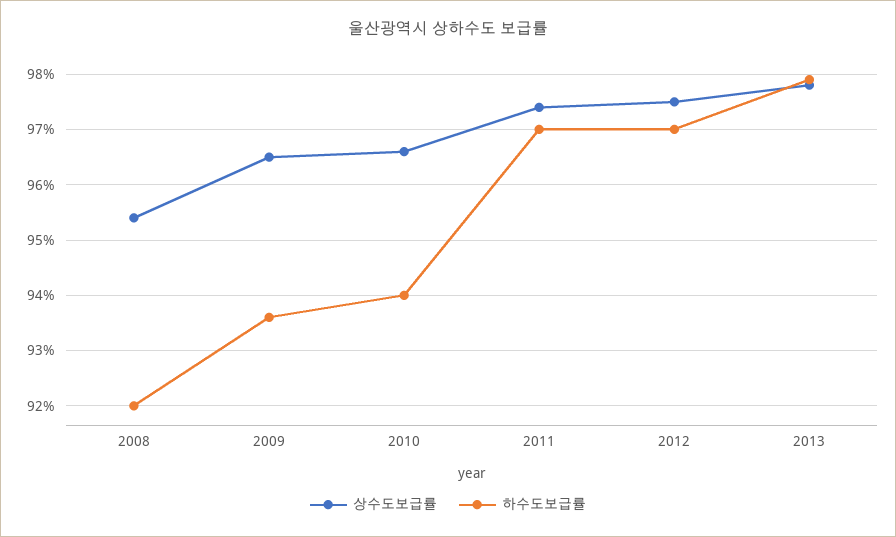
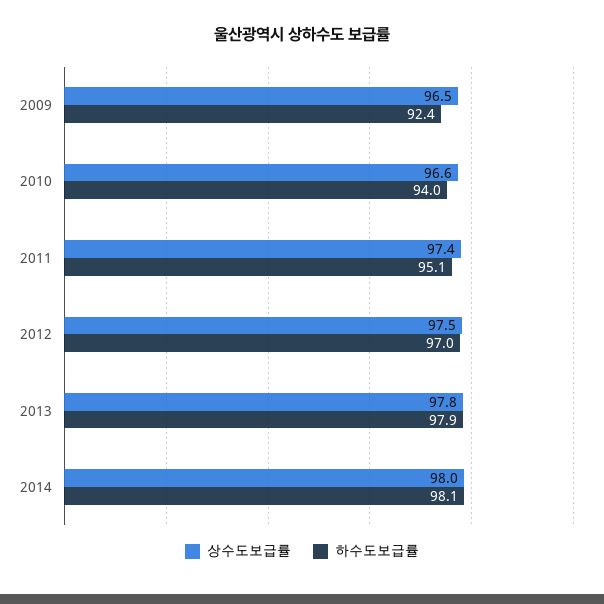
상수도보급률, 2008: 95.5 -> none
하수도보급률, 2008: 92 -> none
하수도보급률, 2009: 93.5 -> 92.4
하수도보급률, 2011: 97 -> 95.1
상수도보급률, 2014: none -> 98
하수도보급률, 2014: none -> 98.1

